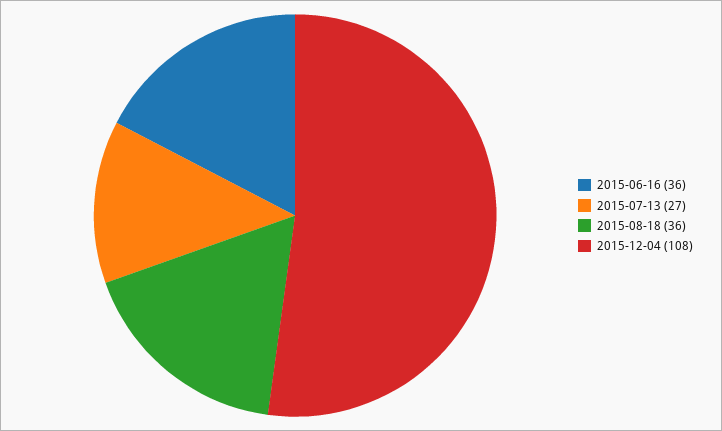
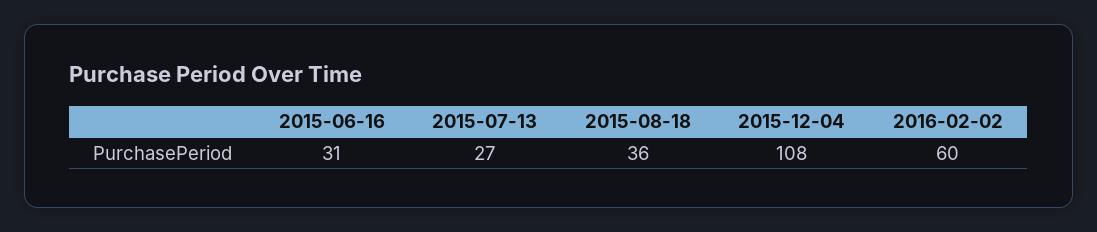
2015-06-16: 36 -> 31
2016-02-02: none -> 60

